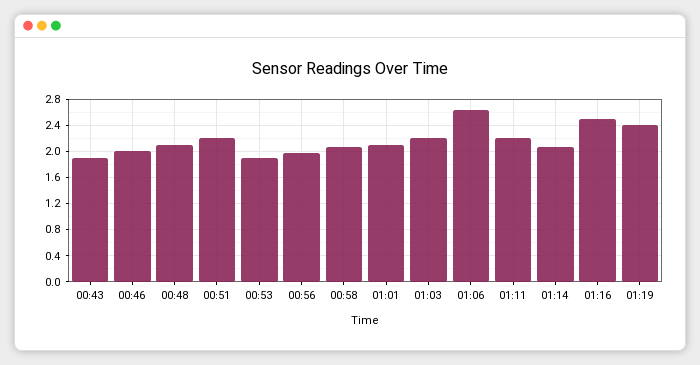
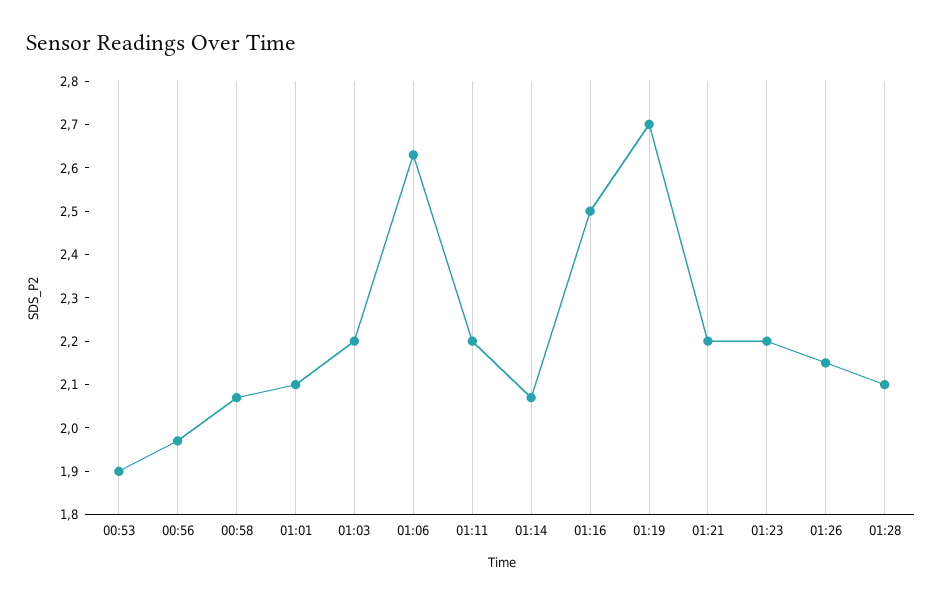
00:43: 1.9 -> none
00:46: 2 -> none
00:48: 2.1 -> none
00:51: 2.2 -> none
01:19: 2.4 -> 2.7
01:21: none -> 2.2
01:23: none -> 2.2
01:26: none -> 2.15
01:28: none -> 2.1

